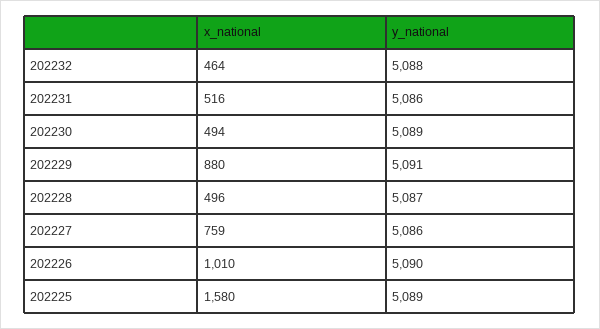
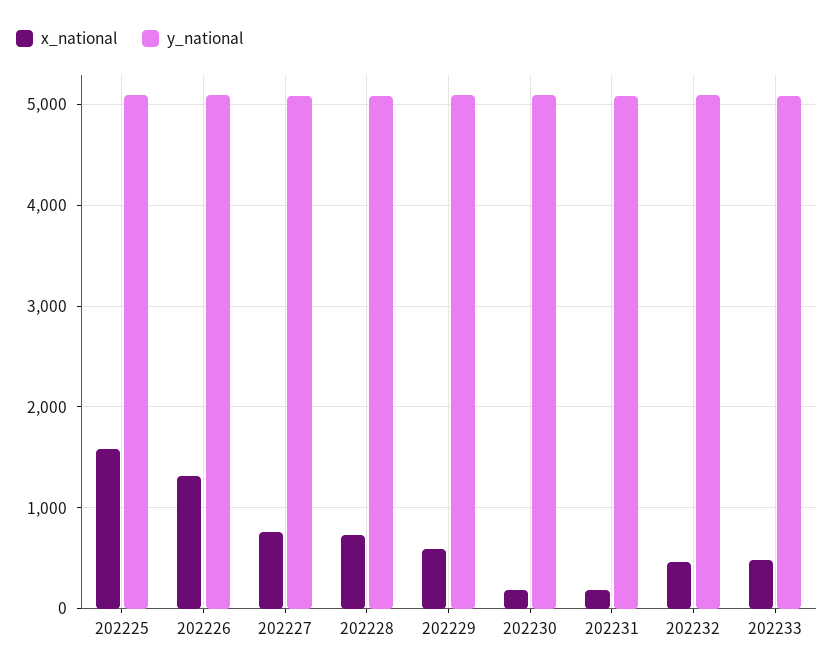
x_national, 202231: 516 -> 200
x_national, 202230: 494 -> 200
x_national, 202229: 880 -> 600
x_national, 202228: 496 -> 700
x_national, 202226: 1010 -> 1300
x_national, 202233: none -> 500
y_national, 202233: none -> 5100

